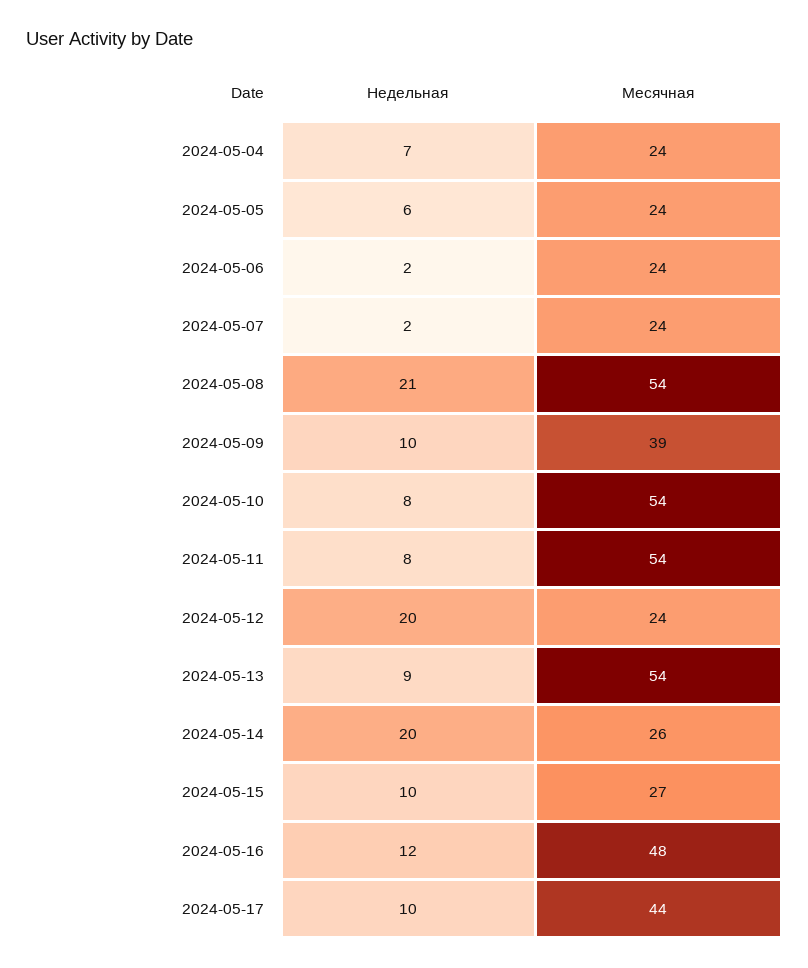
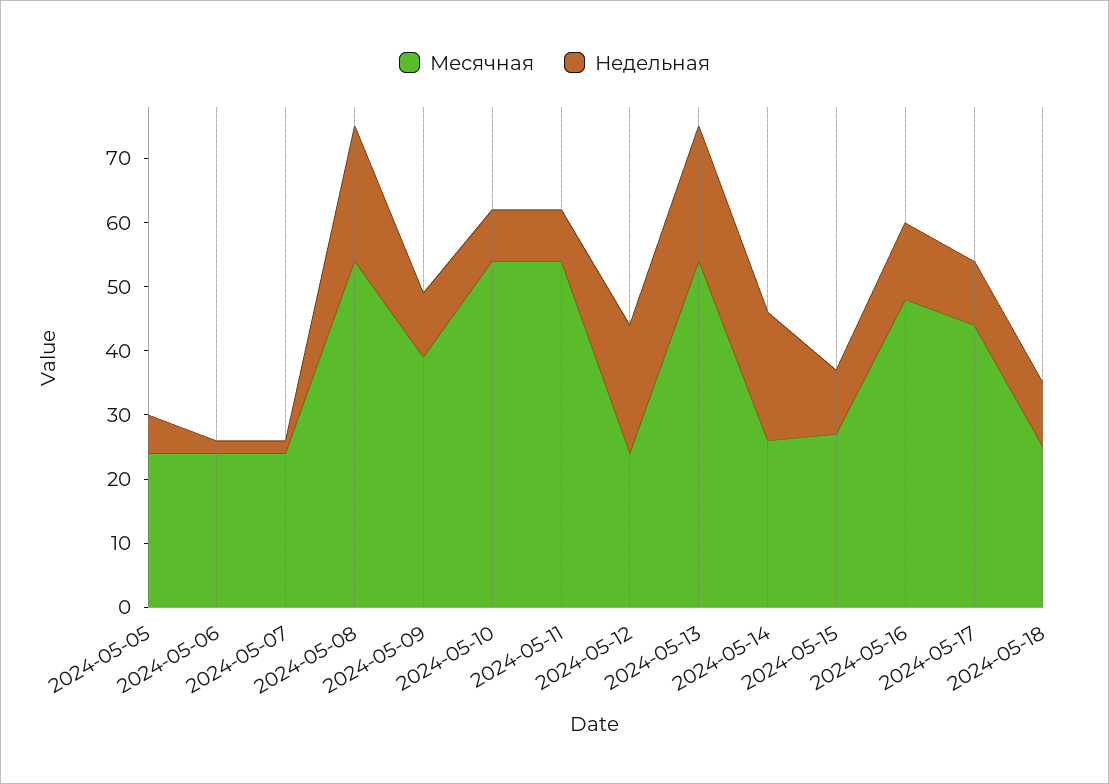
Недельная, 2024-05-04: 7 -> none
Месячная, 2024-05-04: 24 -> none
Недельная, 2024-05-13: 9 -> 20
Месячная, 2024-05-18: none -> 25
Недельная, 2024-05-18: none -> 10

